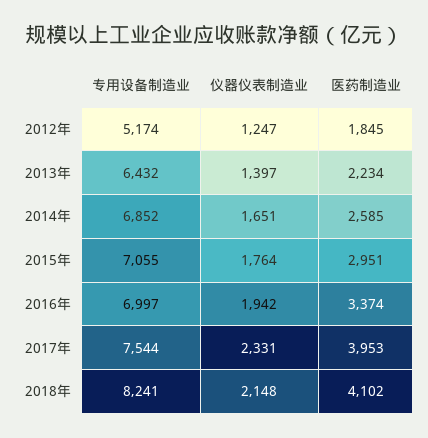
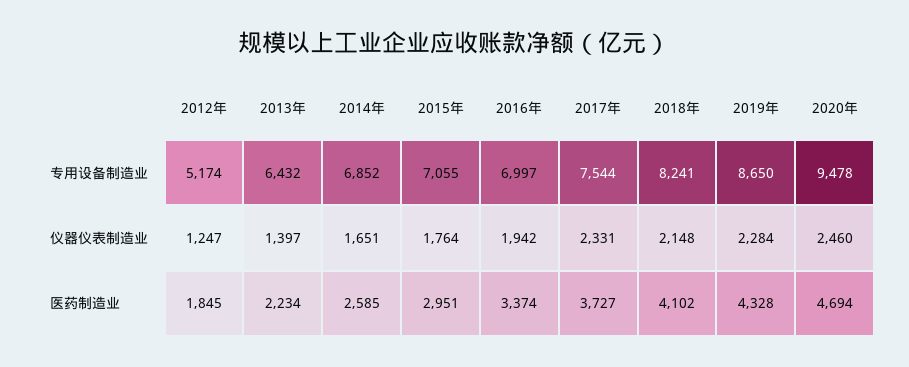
医药制造业, 2017年: 3953 -> 3727
专用设备制造业, 2019年: none -> 8650
专用设备制造业, 2020年: none -> 9478
仪器仪表制造业, 2019年: none -> 2284
仪器仪表制造业, 2020年: none -> 2460
医药制造业, 2019年: none -> 4328
医药制造业, 2020年: none -> 4694

